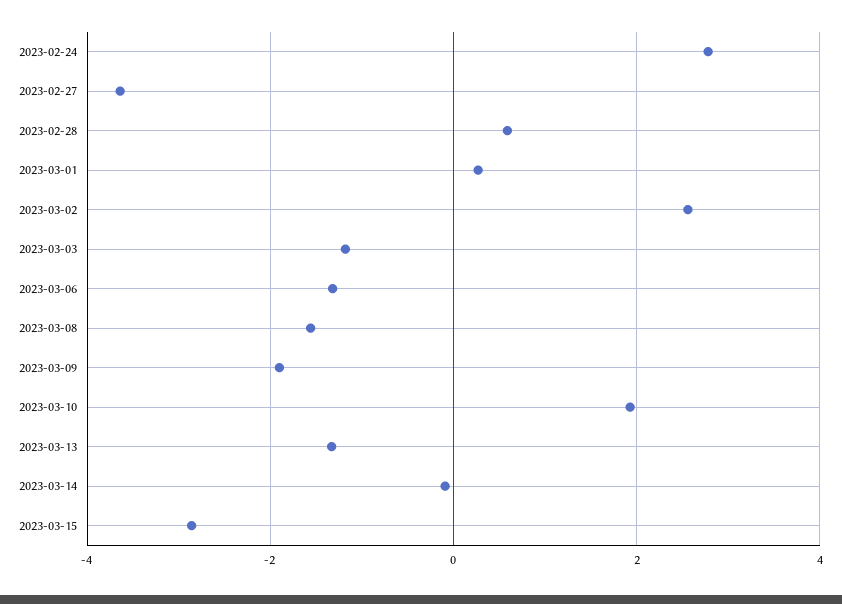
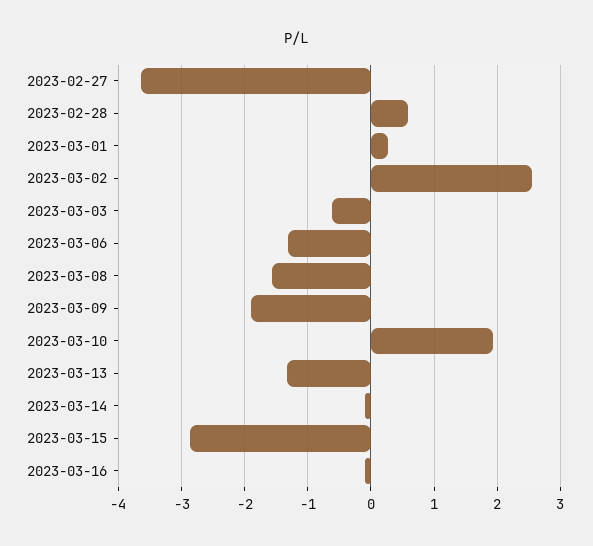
2023-02-24: 2.8 -> none
2023-03-03: -1.2 -> -0.6
2023-03-16: none -> -0.1

